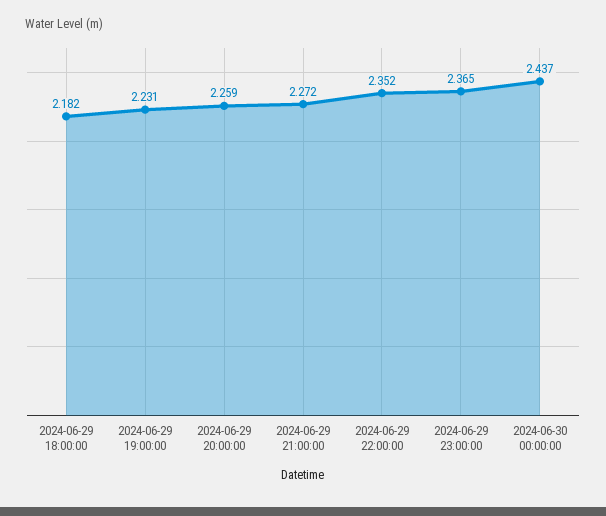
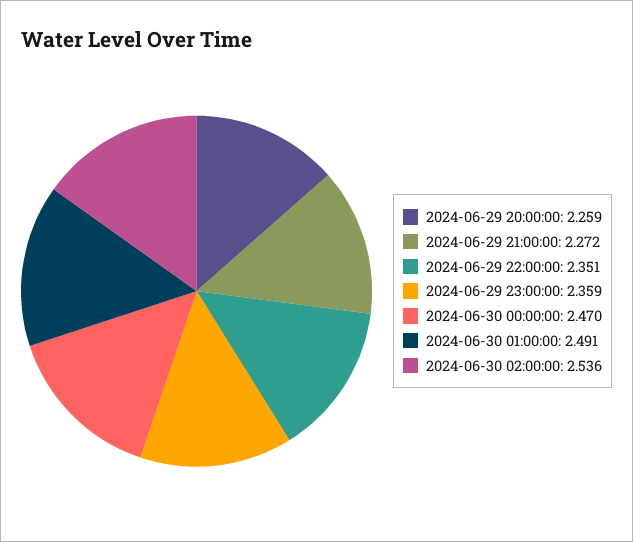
2024-06-29 18:00:00: 2.182 -> none
2024-06-29 19:00:00: 2.231 -> none
2024-06-29 22:00:00: 2.352 -> 2.351
2024-06-29 23:00:00: 2.365 -> 2.359
2024-06-30 00:00:00: 2.437 -> 2.47
2024-06-30 01:00:00: none -> 2.491
2024-06-30 02:00:00: none -> 2.536

